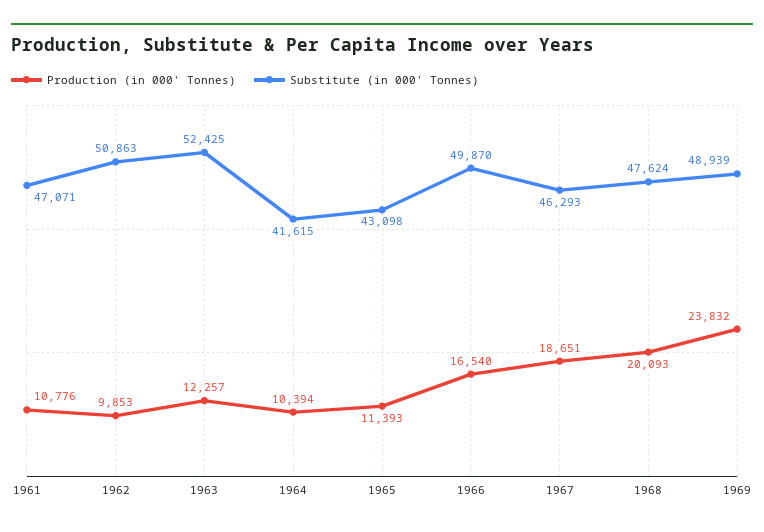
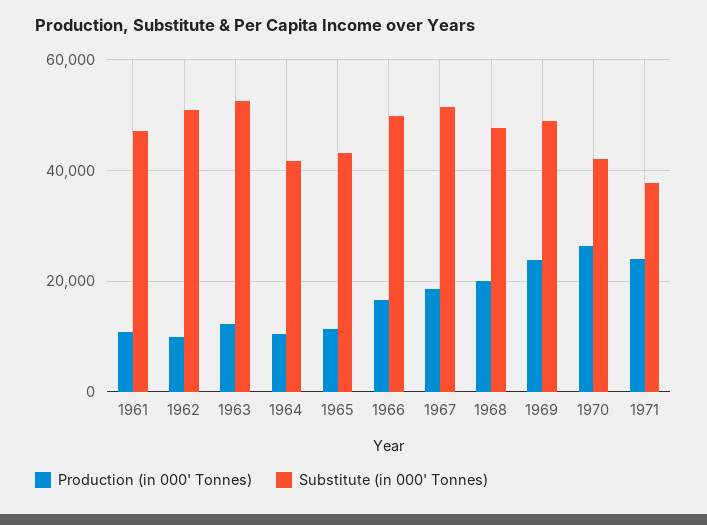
Substitute (in 000' Tonnes), 1967: 46293 -> 52000
Production (in 000' Tonnes), 1970: none -> 26000
Substitute (in 000' Tonnes), 1970: none -> 42000
Production (in 000' Tonnes), 1971: none -> 24000
Substitute (in 000' Tonnes), 1971: none -> 38000

